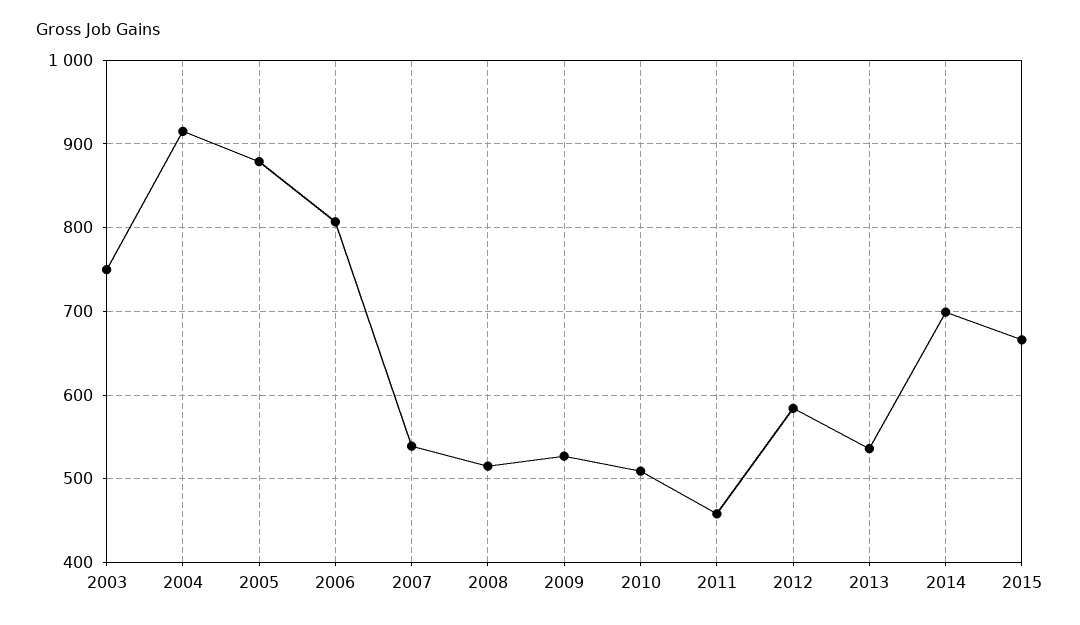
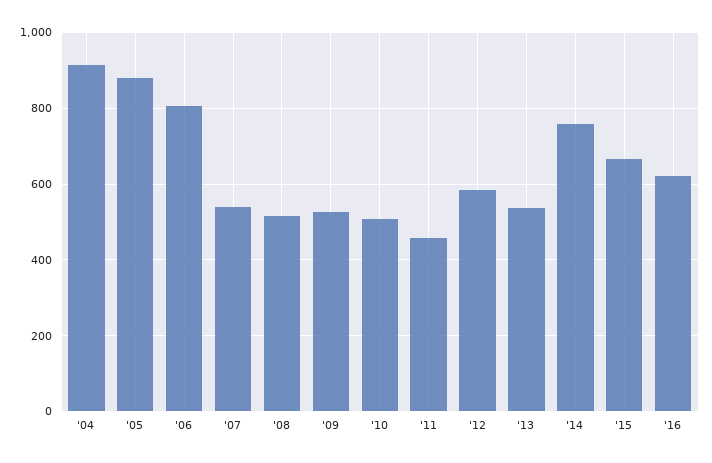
2003: 750 -> none
2014: 700 -> 760
'16: none -> 620

